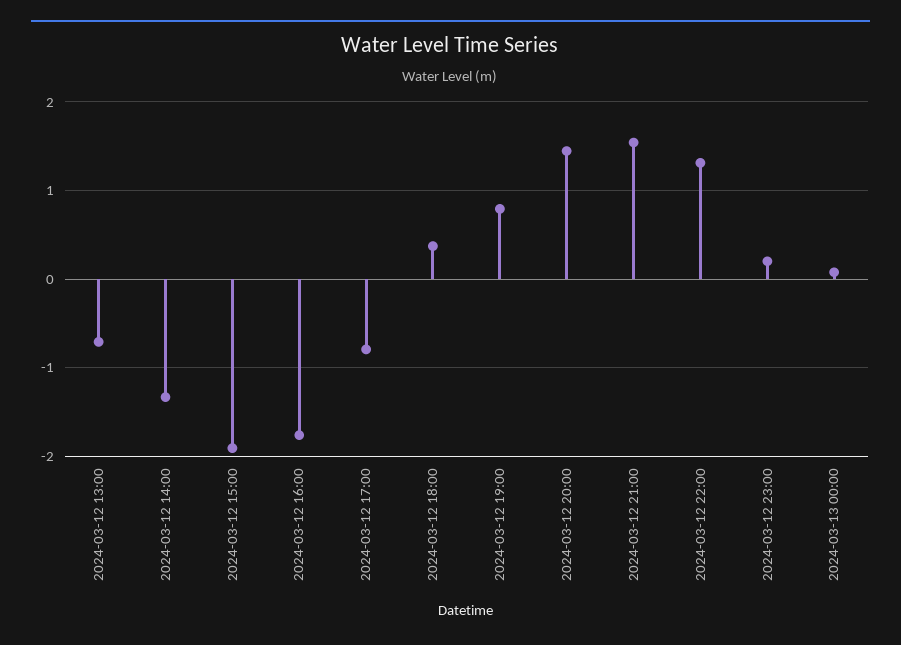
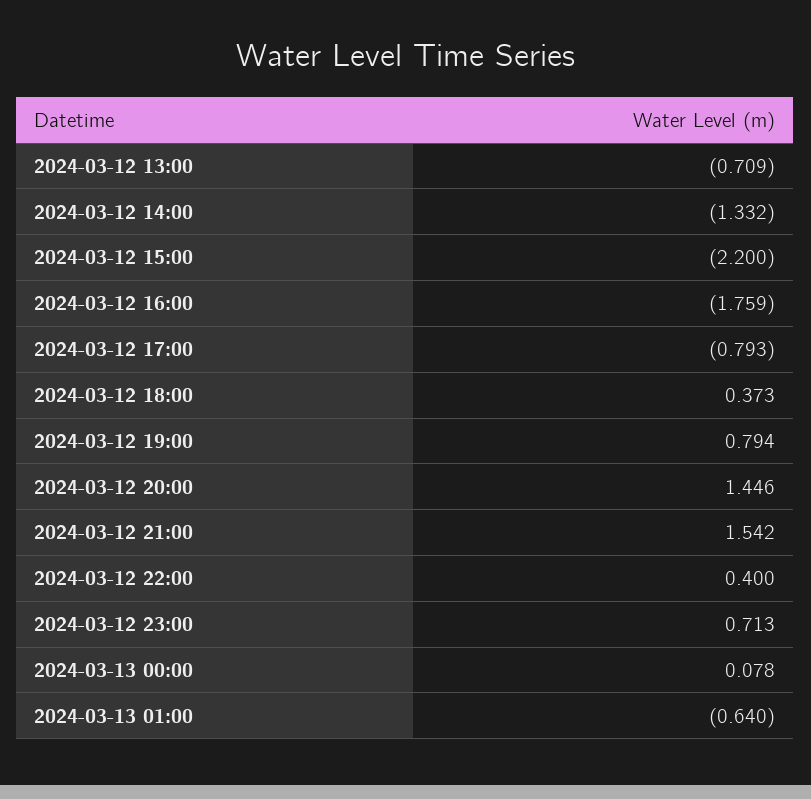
2024-03-12 15:00: -1.9 -> -2.2
2024-03-12 22:00: 1.3 -> 0.4
2024-03-12 23:00: 0.2 -> 0.713
2024-03-13 01:00: none -> -0.64

